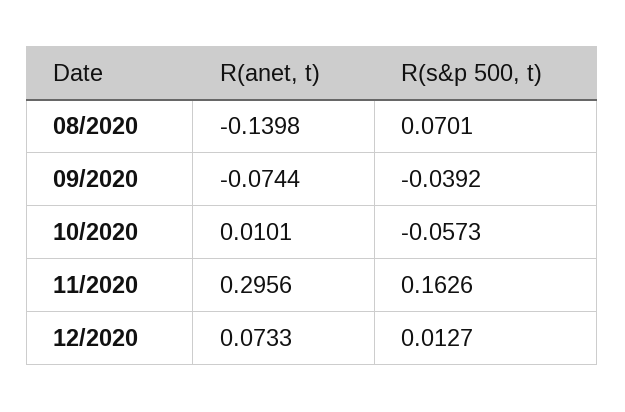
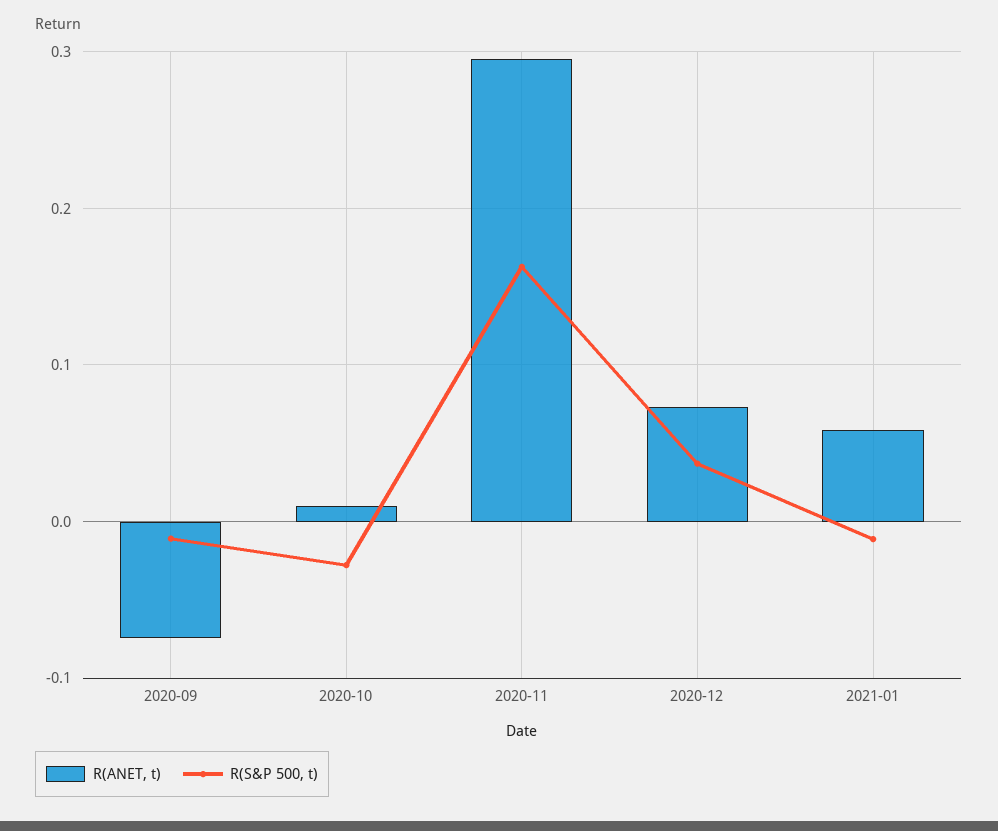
R(anet, t), 08/2020: -0.1398 -> none
R(s&p 500, t), 08/2020: 0.0701 -> none
R(s&p 500, t), 09/2020: -0.0392 -> -0.01
R(s&p 500, t), 10/2020: -0.0573 -> -0.03
R(s&p 500, t), 12/2020: 0.0127 -> 0.04
R(anet, t), 2021-01: none -> 0.06
R(s&p 500, t), 2021-01: none -> -0.01

